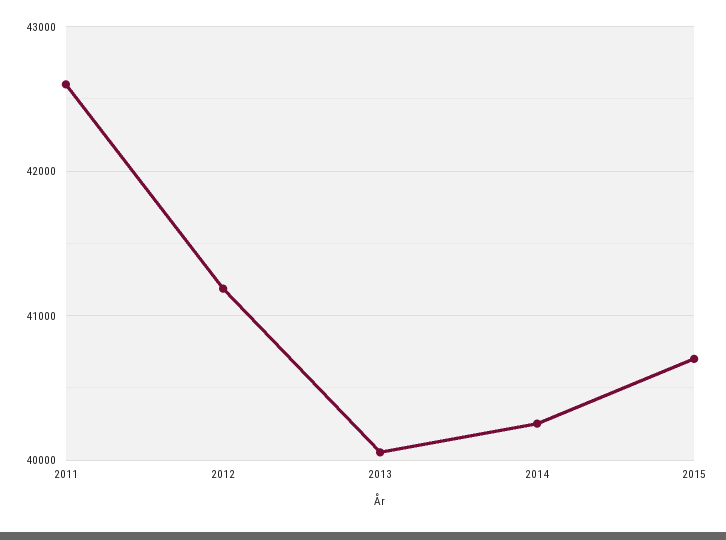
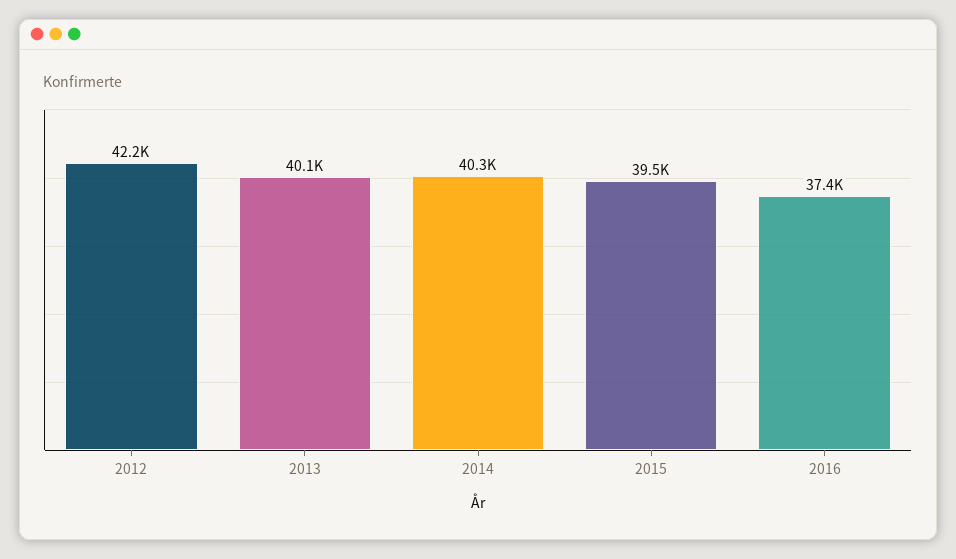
2011: 42600 -> none
2012: 41200 -> 42200
2015: 40700 -> 39500
2016: none -> 37400

